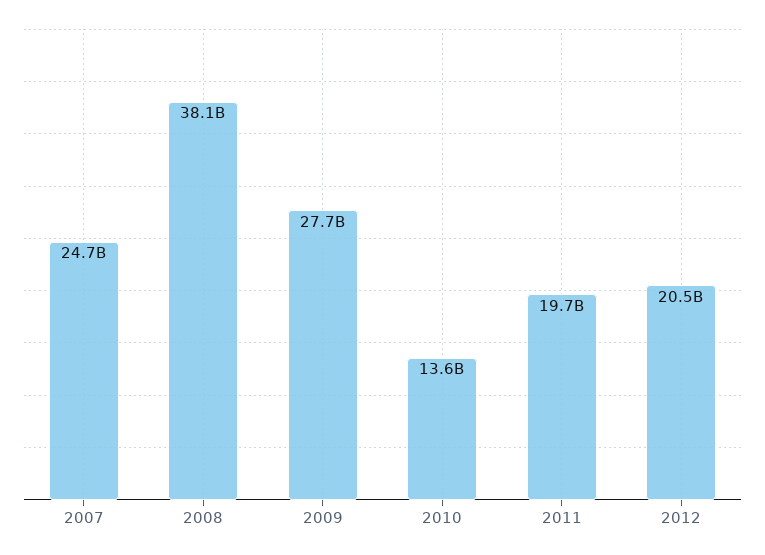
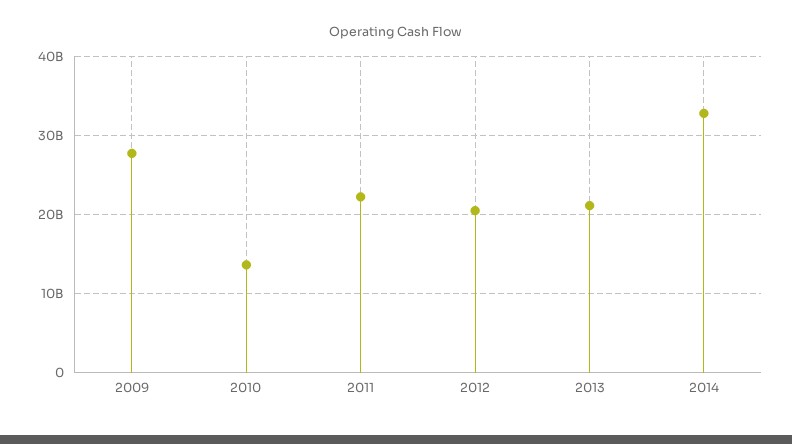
2007: 24700000000 -> none
2008: 38100000000 -> none
2011: 19700000000 -> 22000000000
2013: none -> 21000000000
2014: none -> 33000000000

